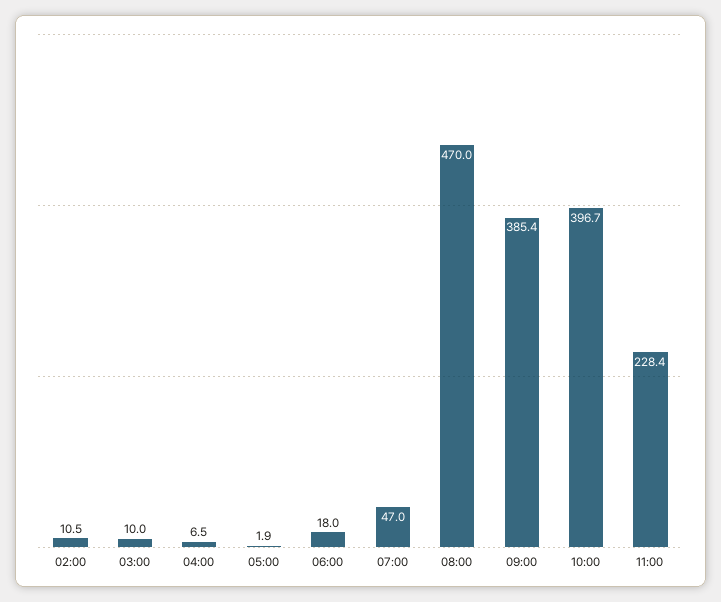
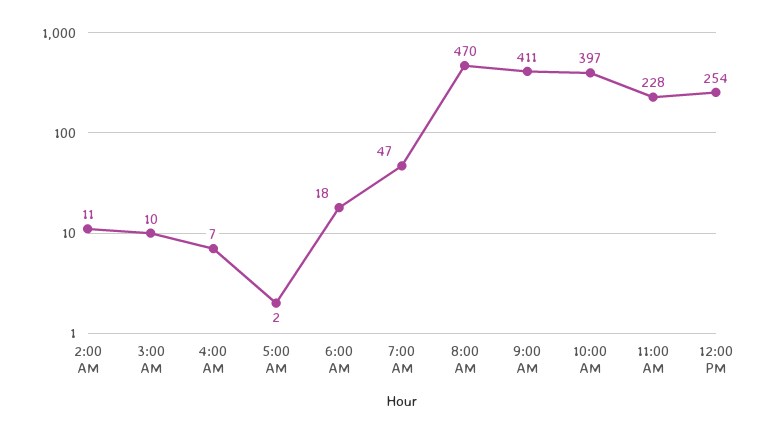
09:00: 385.4 -> 411
12:00 PM: none -> 254

